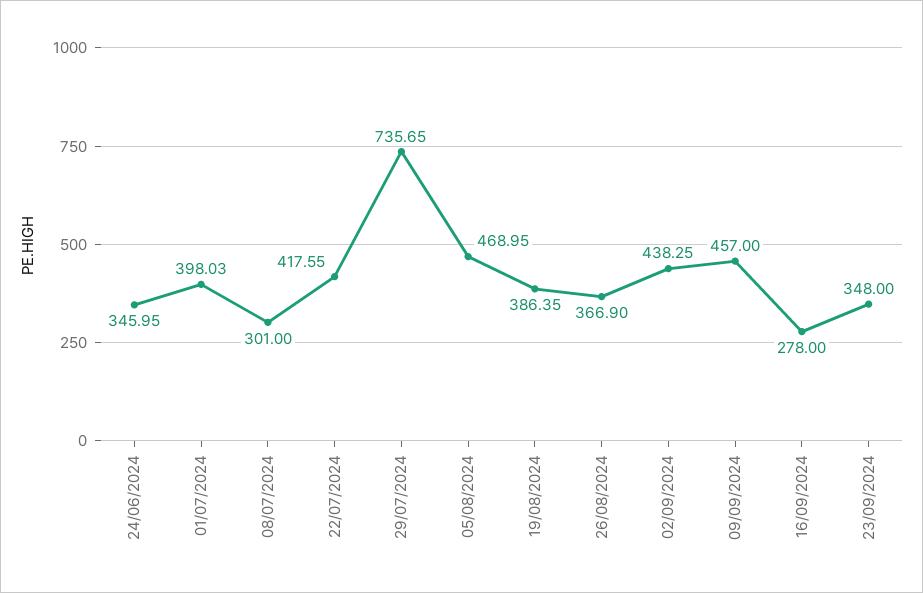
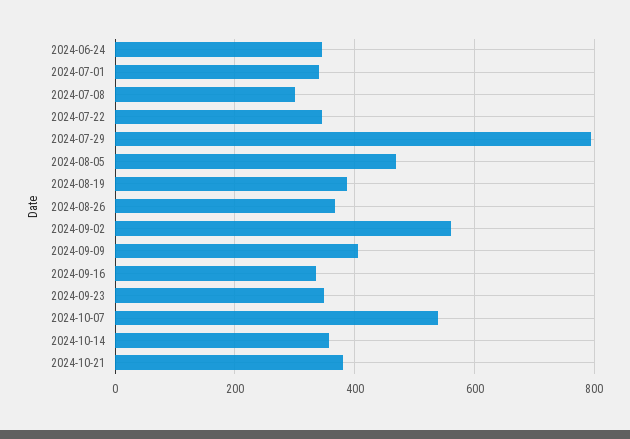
01/07/2024: 398.03 -> 340
22/07/2024: 417.55 -> 340
29/07/2024: 735.65 -> 800
02/09/2024: 438.25 -> 560
09/09/2024: 457 -> 400
16/09/2024: 278 -> 340
2024-10-07: none -> 540
2024-10-14: none -> 360
2024-10-21: none -> 380

